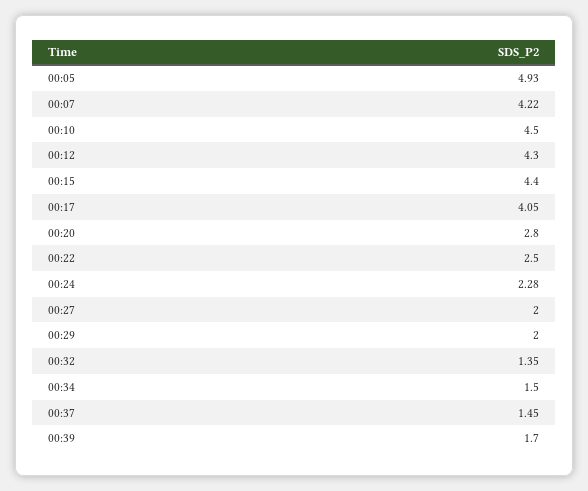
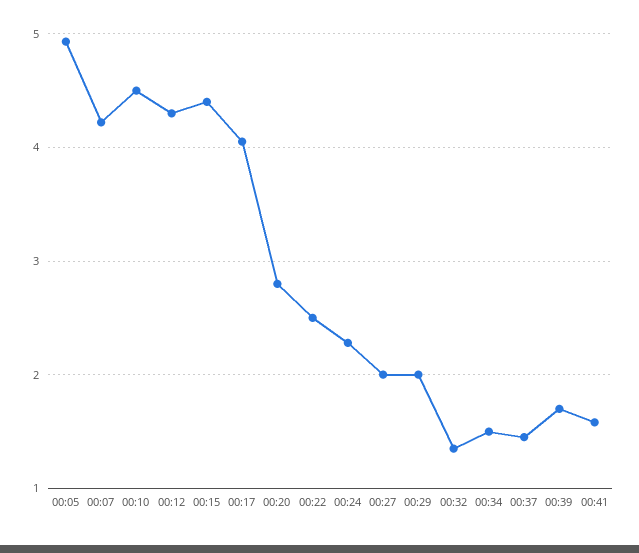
00:41: none -> 1.6

